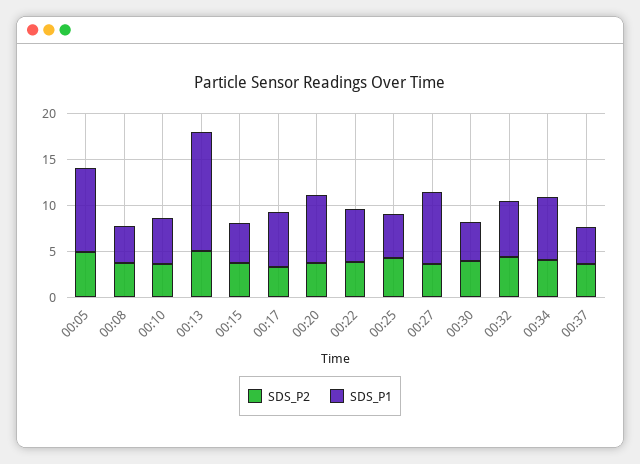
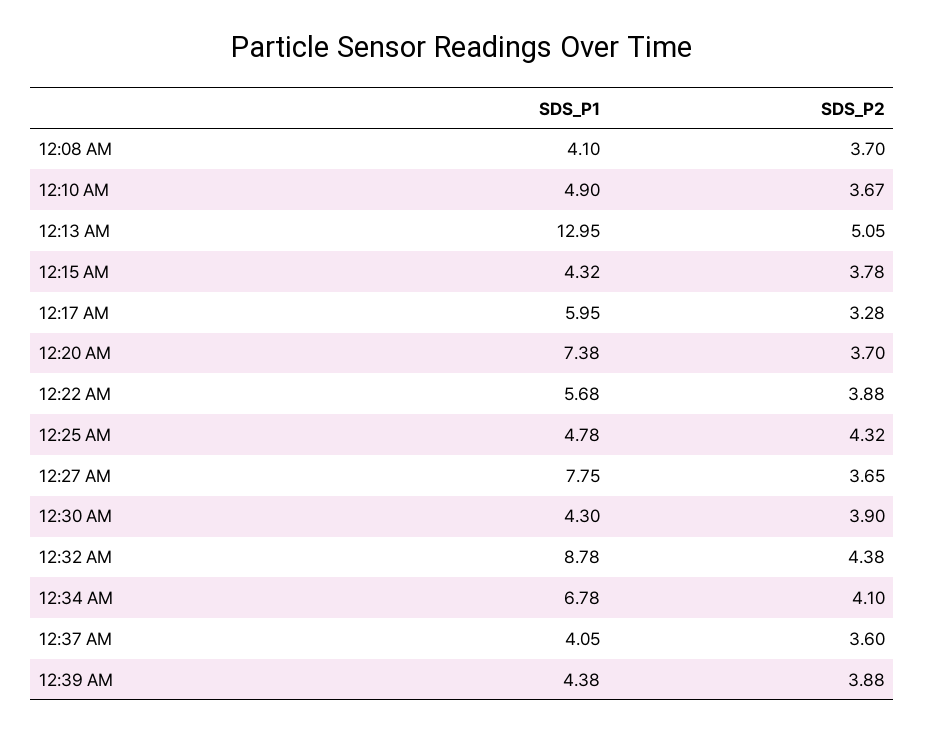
SDS_P2, 00:05: 5 -> none
SDS_P1, 00:05: 9 -> none
SDS_P1, 00:32: 6 -> 8.78
SDS_P1, 12:39 AM: none -> 4.38
SDS_P2, 12:39 AM: none -> 3.88

